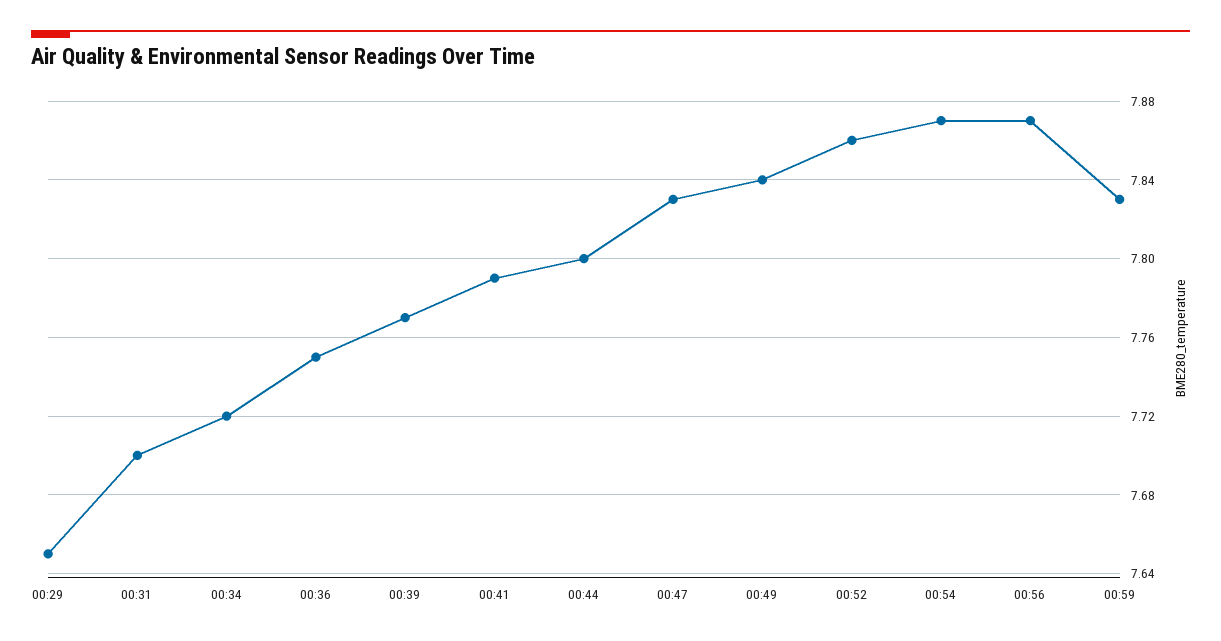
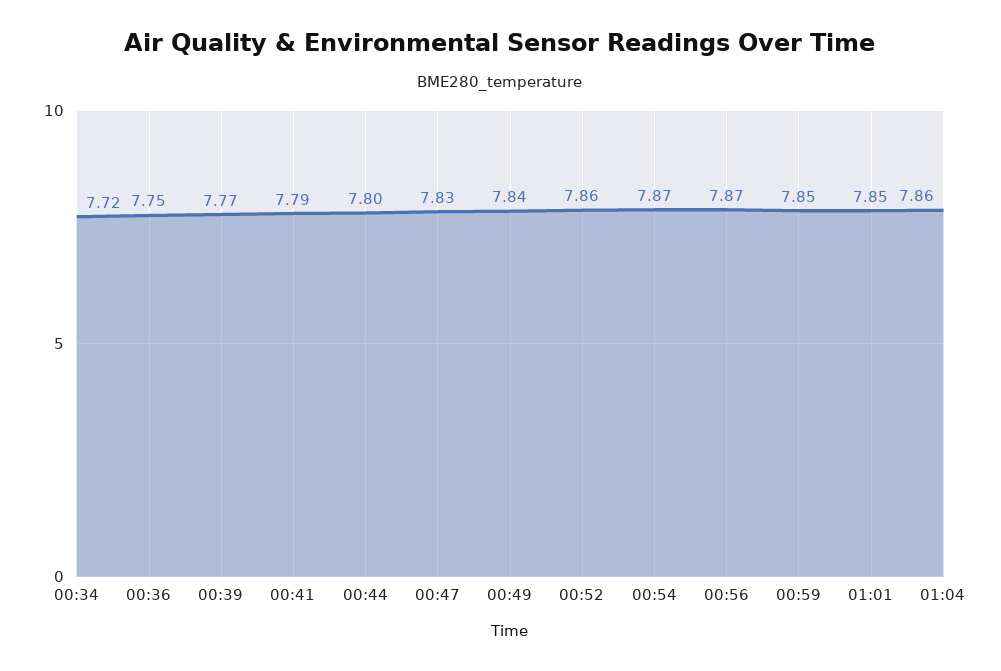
00:29: 7.65 -> none
00:31: 7.7 -> none
00:59: 7.83 -> 7.85
01:01: none -> 7.85
01:04: none -> 7.86

